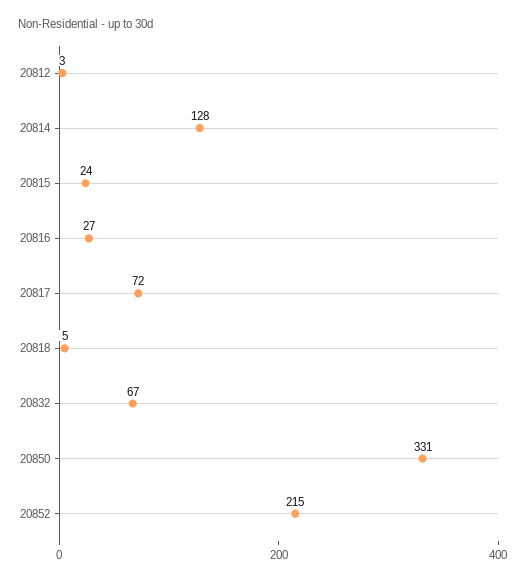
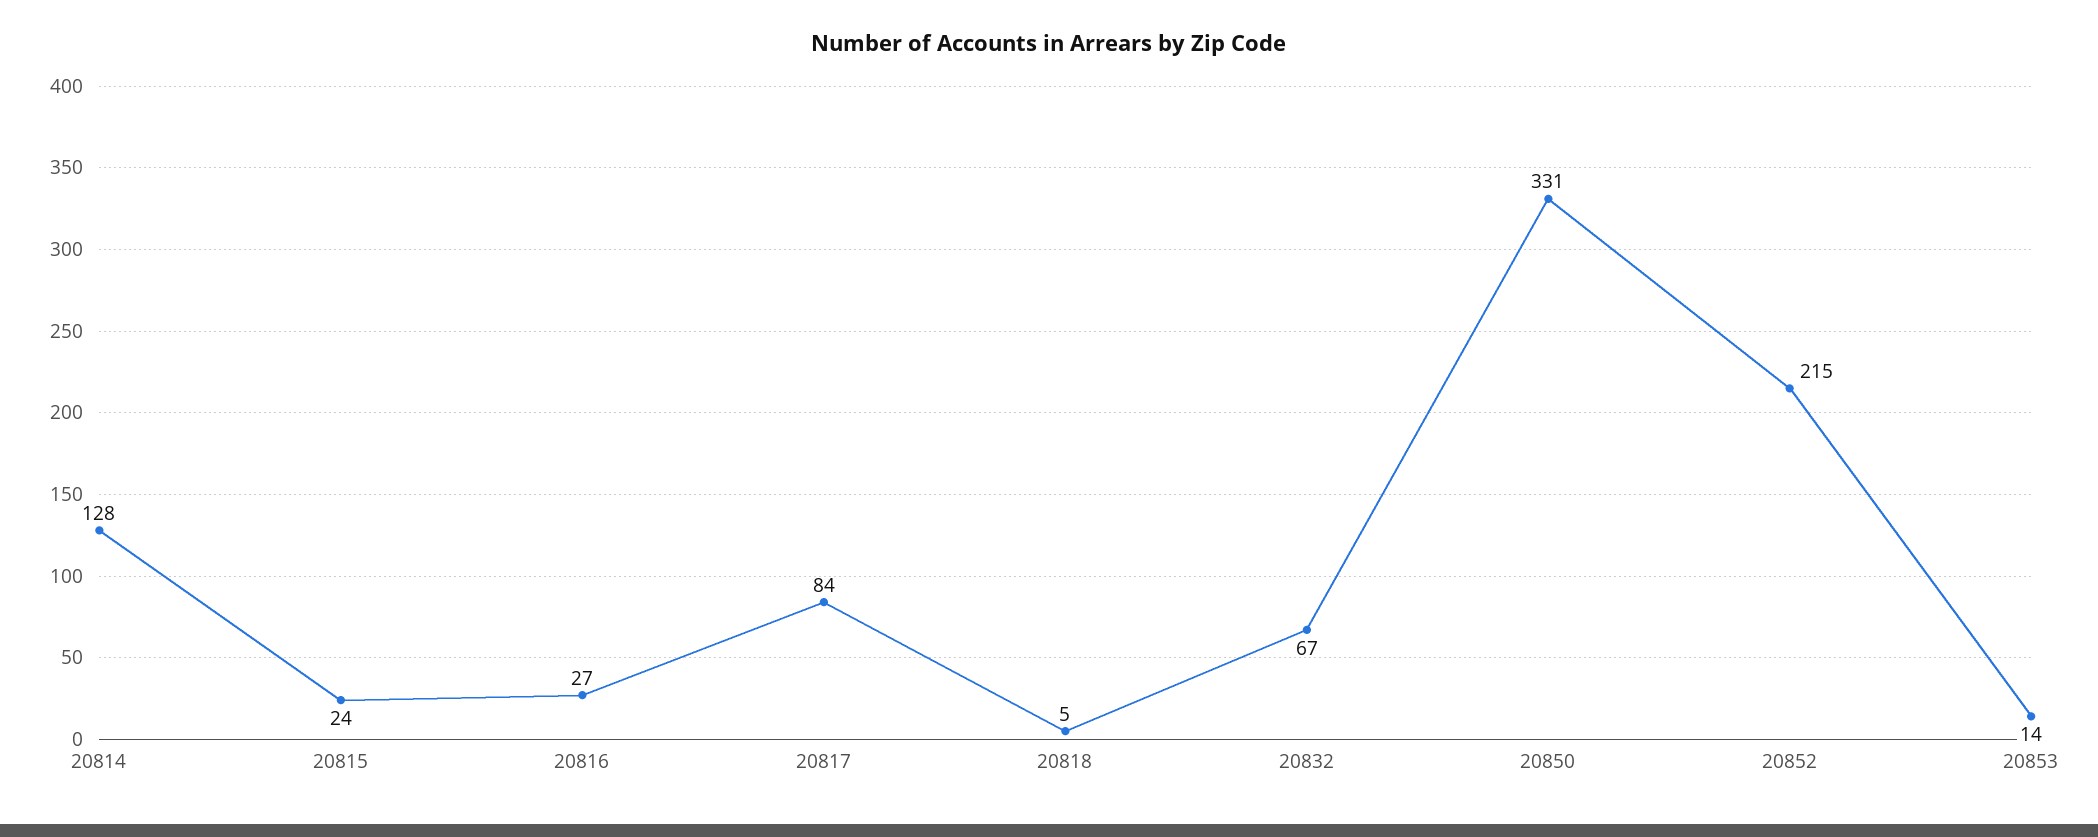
20812: 3 -> none
20817: 72 -> 84
20853: none -> 14

